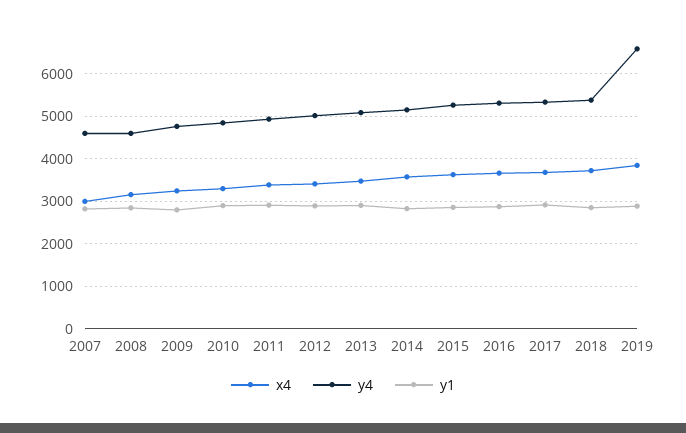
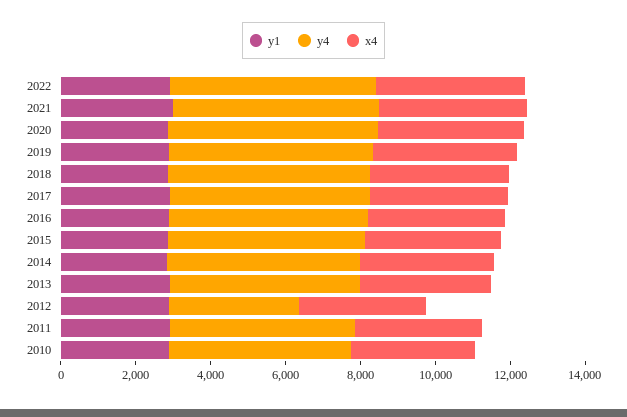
x4, 2007: 3000 -> none
y4, 2007: 4600 -> none
y1, 2007: 2800 -> none
x4, 2008: 3200 -> none
y4, 2008: 4600 -> none
y1, 2008: 2800 -> none
x4, 2009: 3200 -> none
y4, 2009: 4800 -> none
y1, 2009: 2800 -> none
y4, 2012: 5000 -> 3500
y4, 2019: 6600 -> 5500
y1, 2022: none -> 3000
y4, 2022: none -> 5500
x4, 2022: none -> 4000
y1, 2021: none -> 3000
y4, 2021: none -> 5500
x4, 2021: none -> 4000
y1, 2020: none -> 3000
y4, 2020: none -> 5500
x4, 2020: none -> 4000

